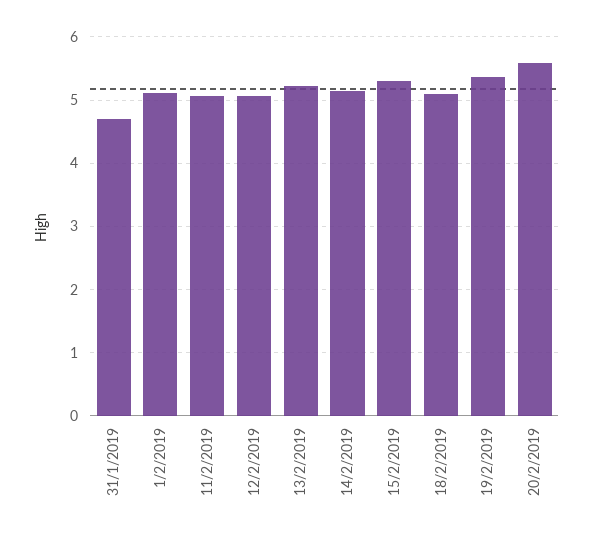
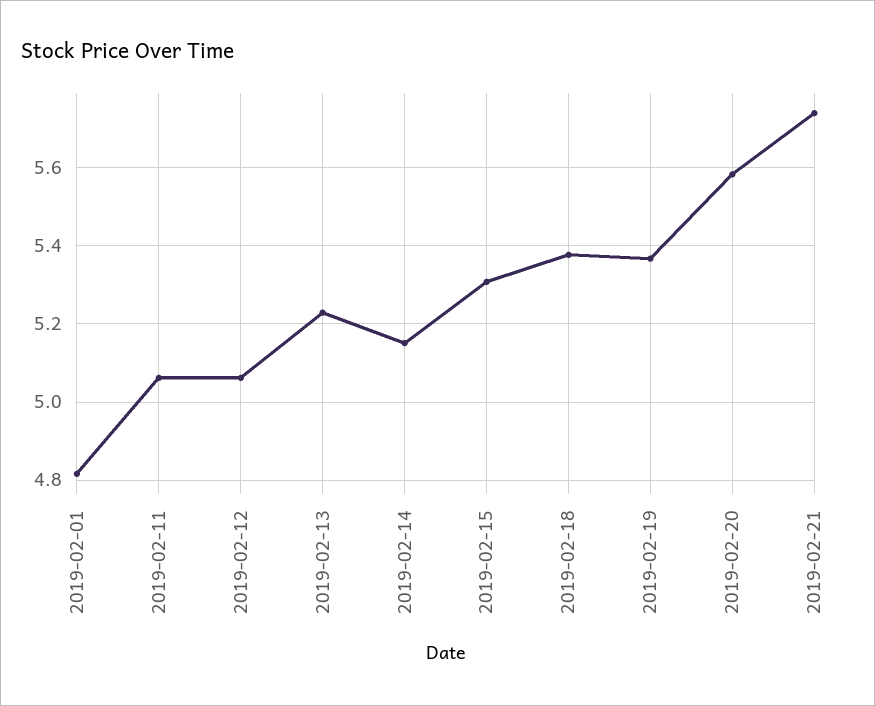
31/1/2019: 4.7 -> none
1/2/2019: 5.1 -> 4.82
18/2/2019: 5.1 -> 5.38
2019-02-21: none -> 5.74

